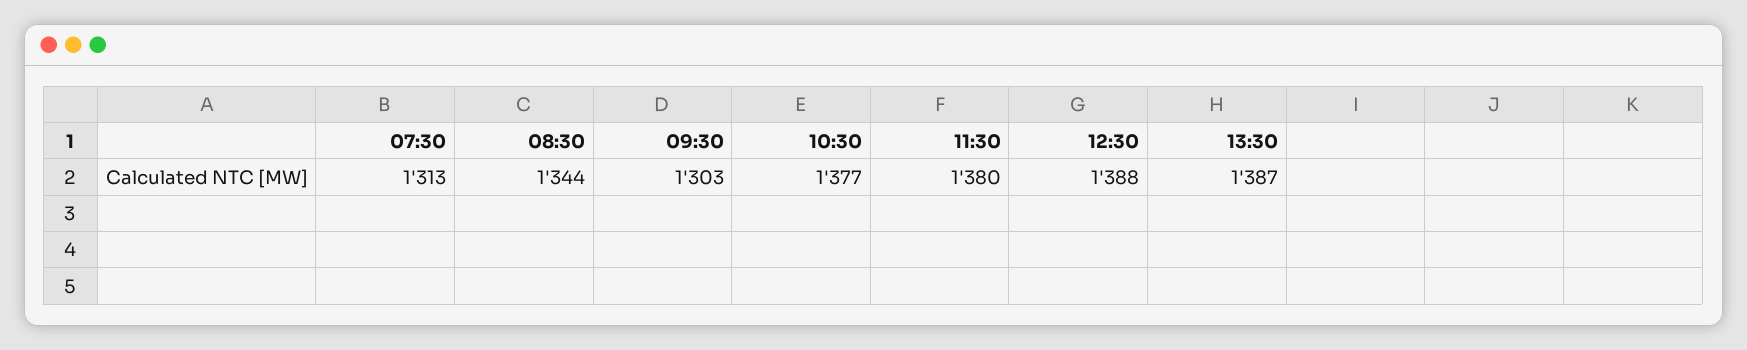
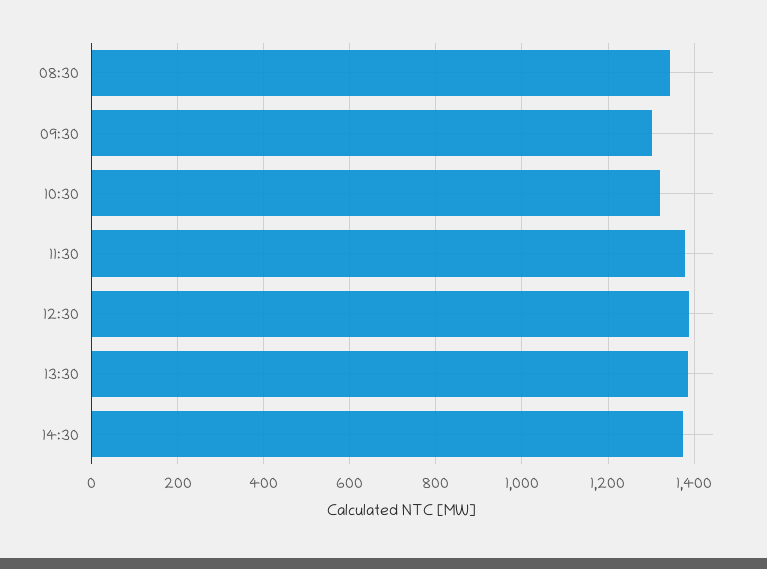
07:30: 1313 -> none
10:30: 1377 -> 1320
14:30: none -> 1380

